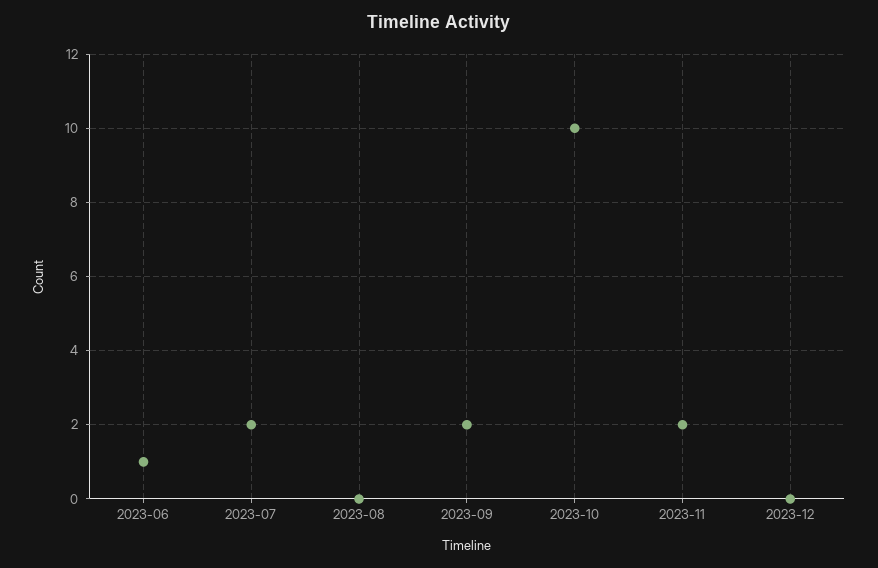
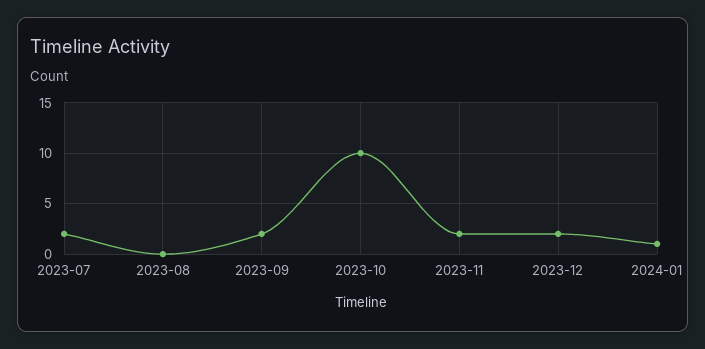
2023-06: 1 -> none
2023-12: 0 -> 2
2024-01: none -> 1

